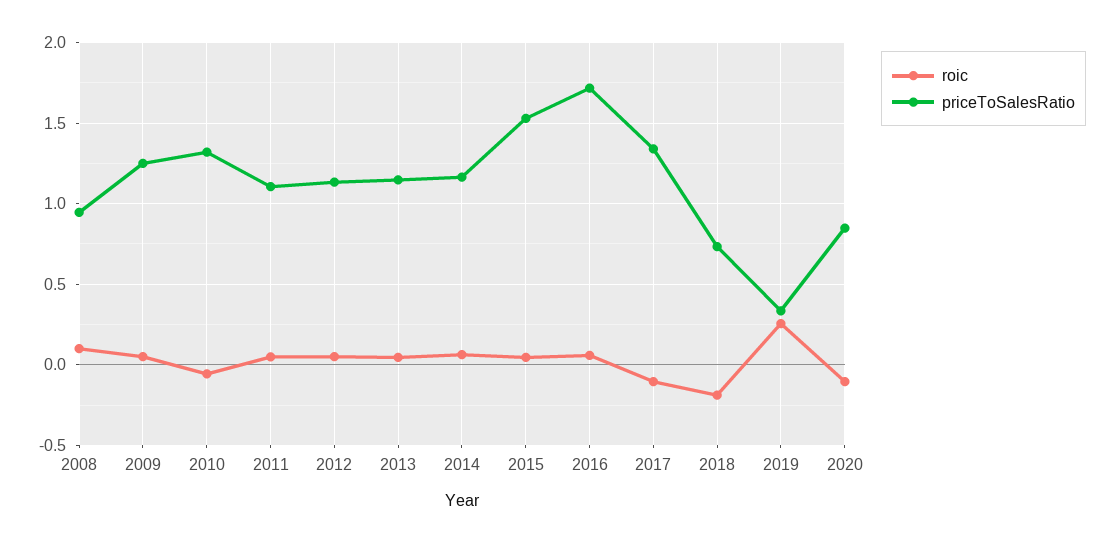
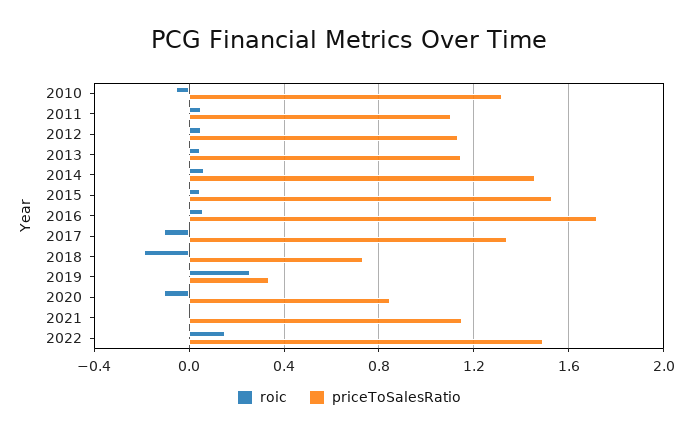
roic, 2008: 0.1 -> none
priceToSalesRatio, 2008: 0.95 -> none
roic, 2009: 0.05 -> none
priceToSalesRatio, 2009: 1.25 -> none
priceToSalesRatio, 2014: 1.15 -> 1.45
roic, 2021: none -> 0
priceToSalesRatio, 2021: none -> 1.15
roic, 2022: none -> 0.15
priceToSalesRatio, 2022: none -> 1.5

